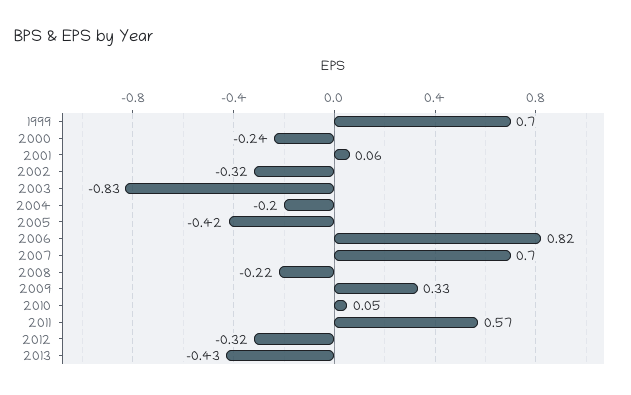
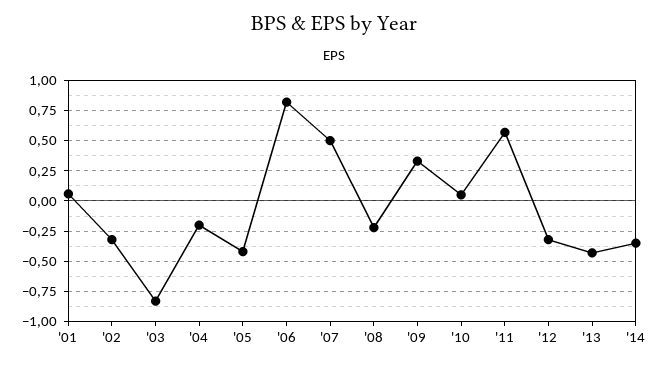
1999: 0.7 -> none
2000: -0.24 -> none
2007: 0.7 -> 0.5
'14: none -> -0.35

